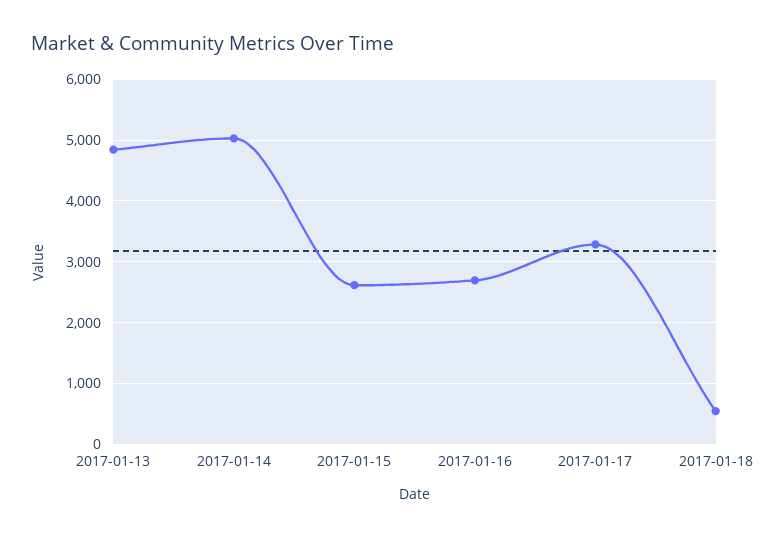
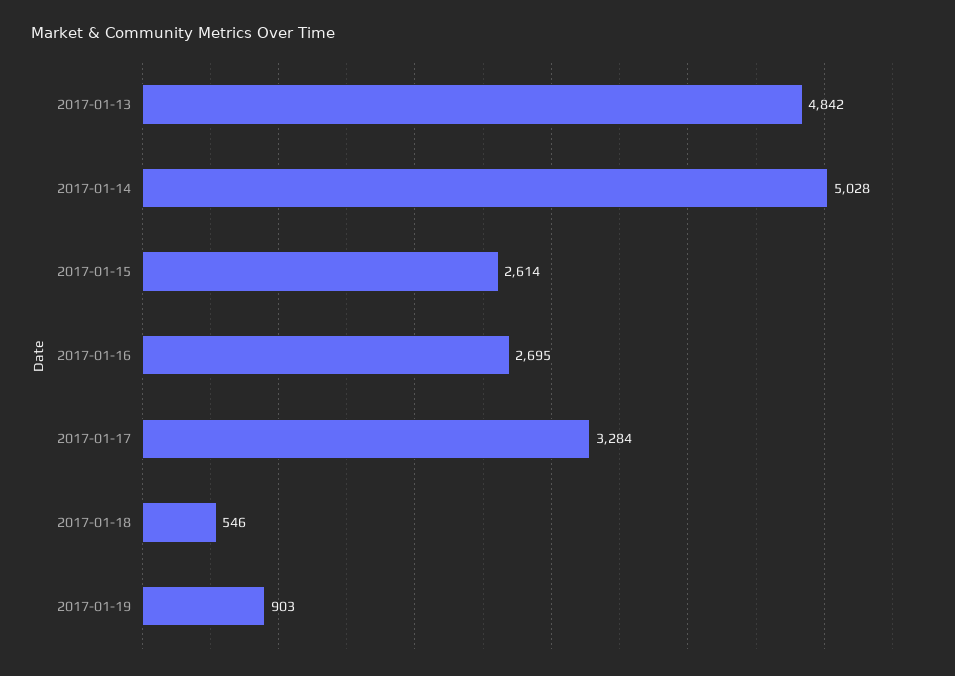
2017-01-19: none -> 903

